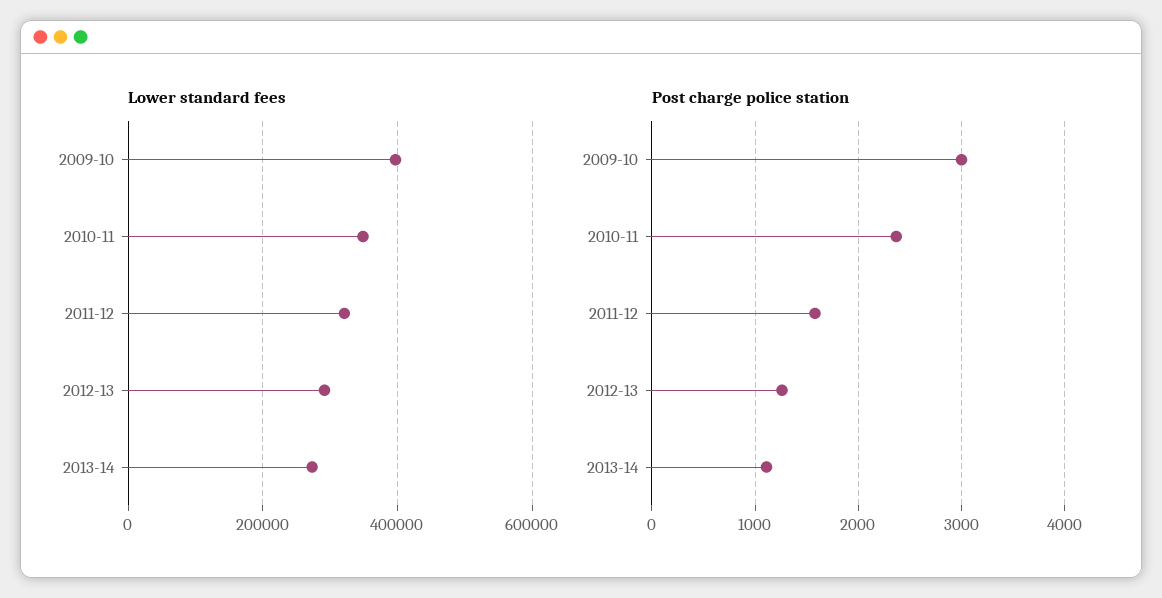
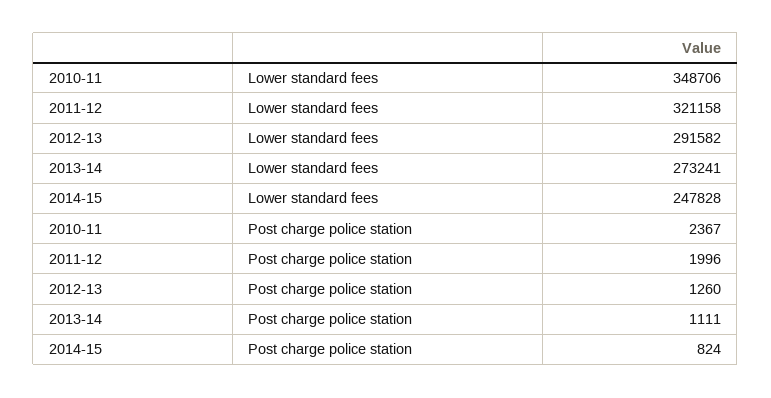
Lower standard fees, 2009-10: 400000 -> none
Post charge police station, 2009-10: 3000 -> none
Post charge police station, 2011-12: 1600 -> 1996
Lower standard fees, 2014-15: none -> 247828
Post charge police station, 2014-15: none -> 824

